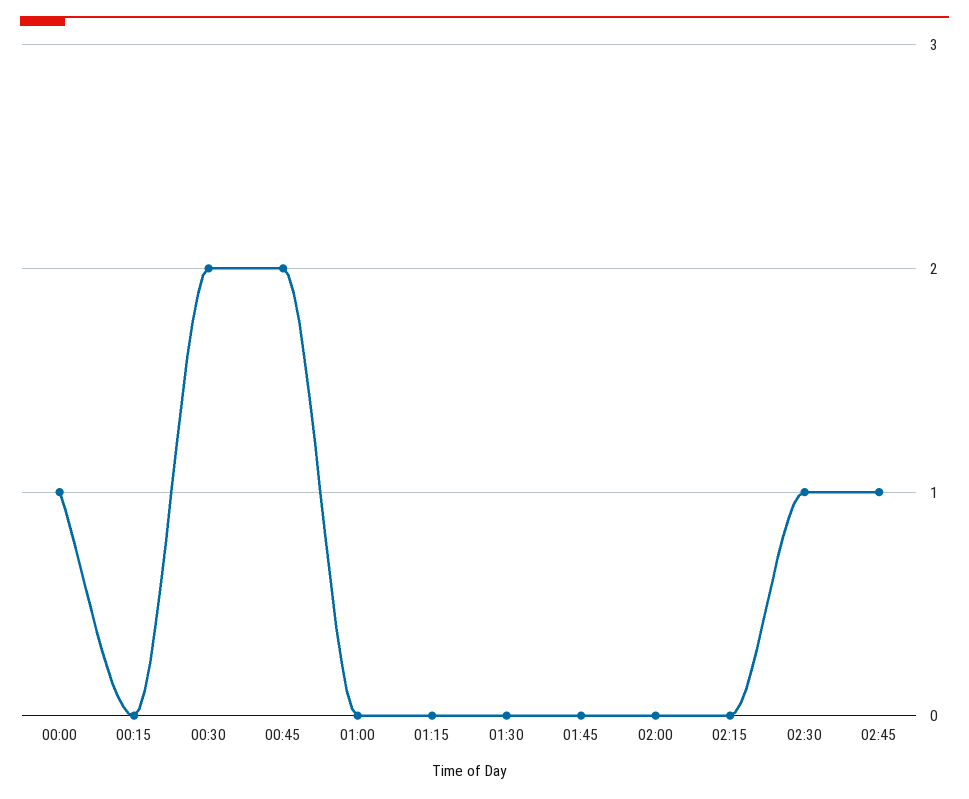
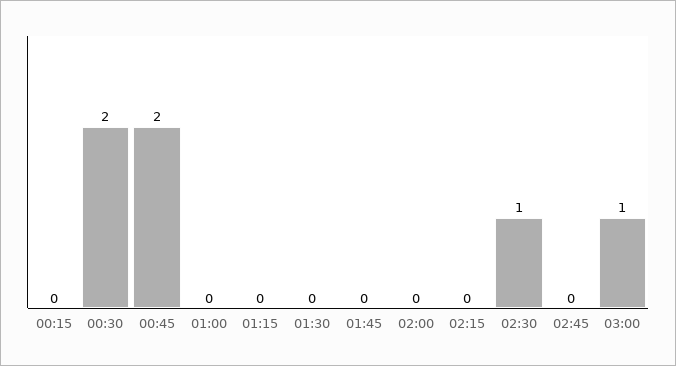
00:00: 1 -> none
02:45: 1 -> 0
03:00: none -> 1

